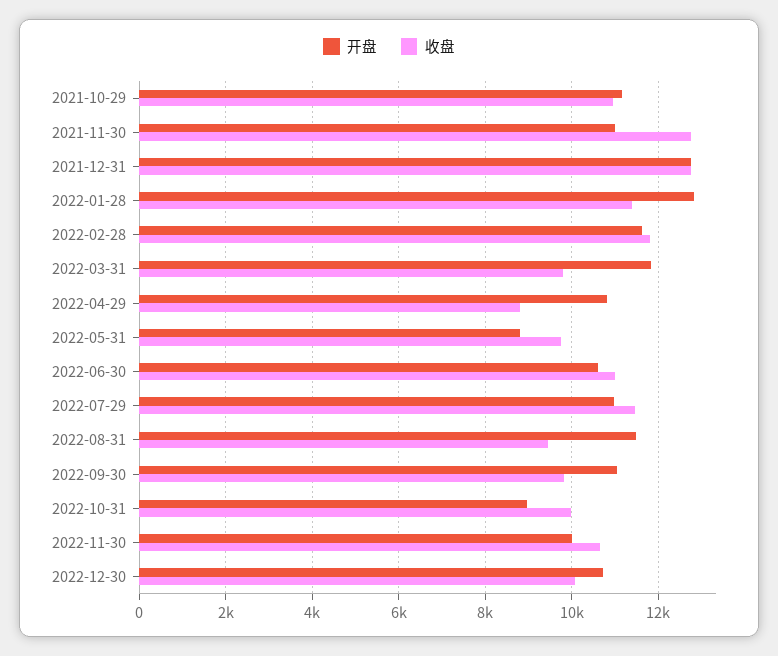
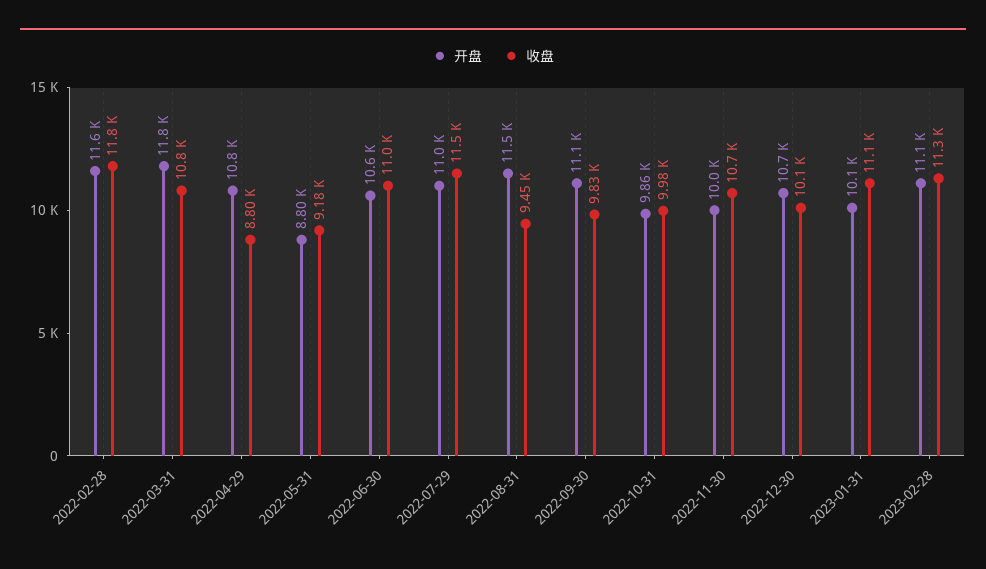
开盘, 2021-10-29: 11200 -> none
收盘, 2021-10-29: 11000 -> none
开盘, 2021-11-30: 11000 -> none
收盘, 2021-11-30: 12800 -> none
开盘, 2021-12-31: 12800 -> none
收盘, 2021-12-31: 12800 -> none
开盘, 2022-01-28: 12800 -> none
收盘, 2022-01-28: 11400 -> none
收盘, 2022-03-31: 9800 -> 10800
收盘, 2022-05-31: 9800 -> 9180
开盘, 2022-10-31: 9000 -> 9860
开盘, 2023-01-31: none -> 10100
收盘, 2023-01-31: none -> 11100
开盘, 2023-02-28: none -> 11100
收盘, 2023-02-28: none -> 11300

